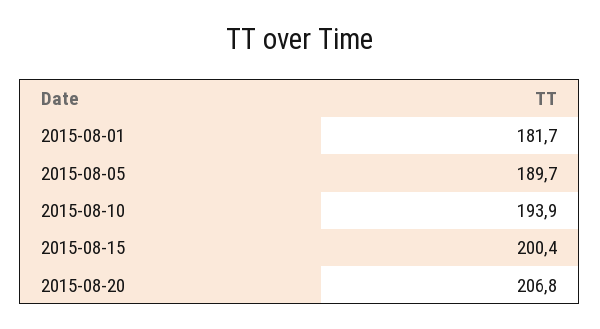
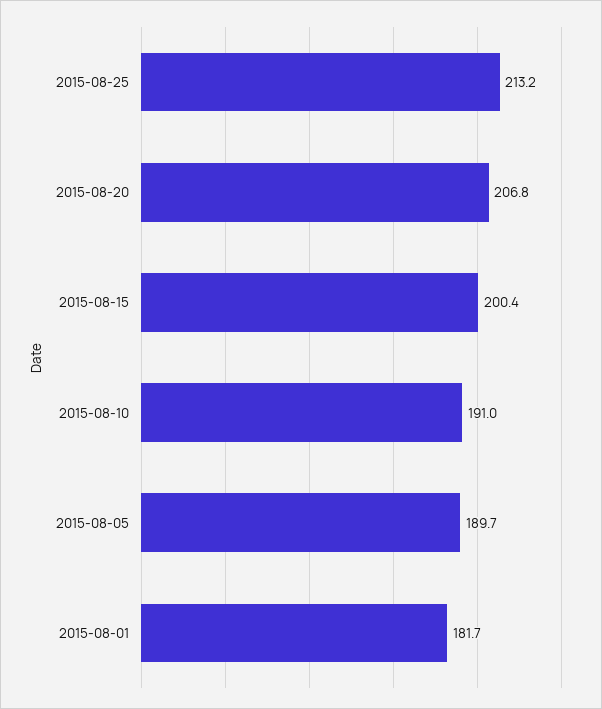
2015-08-10: 193.9 -> 191
2015-08-25: none -> 213.2

